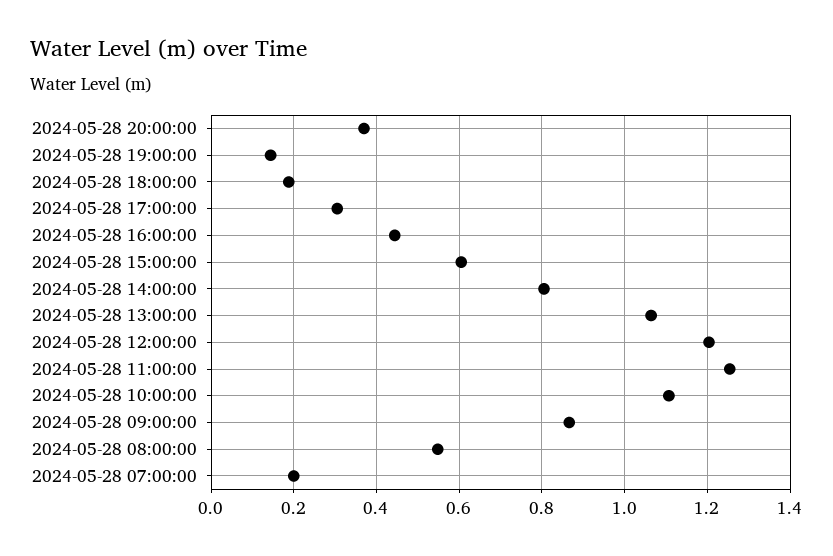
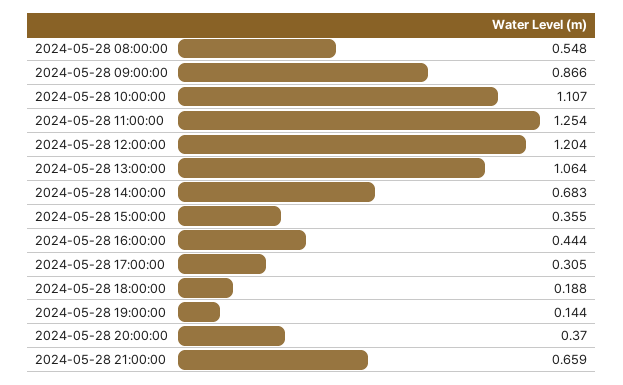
2024-05-28 15:00:00: 0.6 -> 0.355
2024-05-28 14:00:00: 0.8 -> 0.683
2024-05-28 07:00:00: 0.2 -> none
2024-05-28 21:00:00: none -> 0.659

